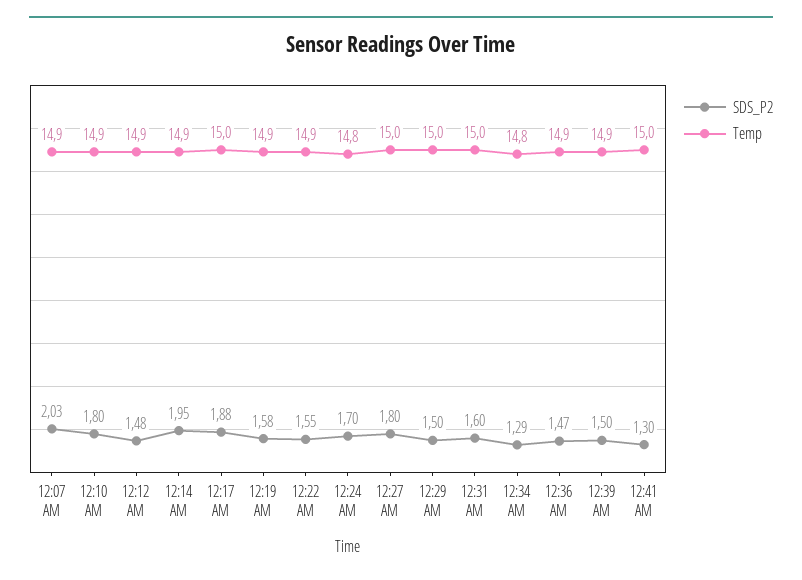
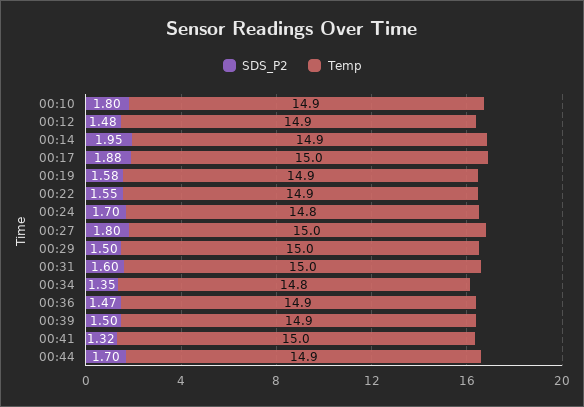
SDS_P2, 12:07 AM: 2.03 -> none
Temp, 12:07 AM: 14.9 -> none
SDS_P2, 12:34 AM: 1.29 -> 1.35
SDS_P2, 12:41 AM: 1.3 -> 1.32
SDS_P2, 00:44: none -> 1.7
Temp, 00:44: none -> 14.9

